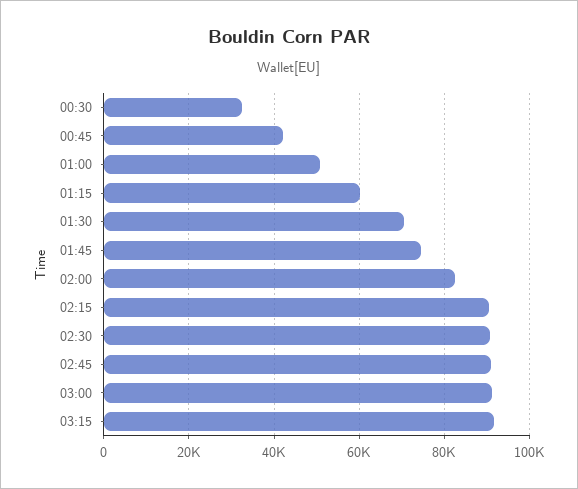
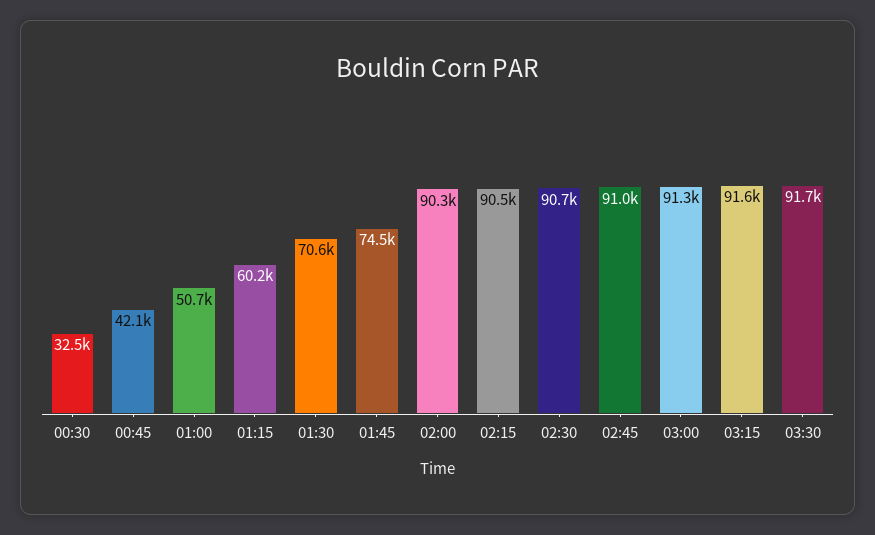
02:00: 82000 -> 90300
03:30: none -> 91700

